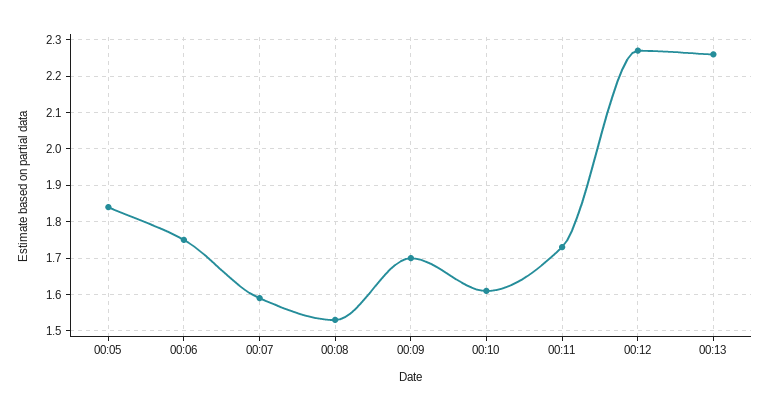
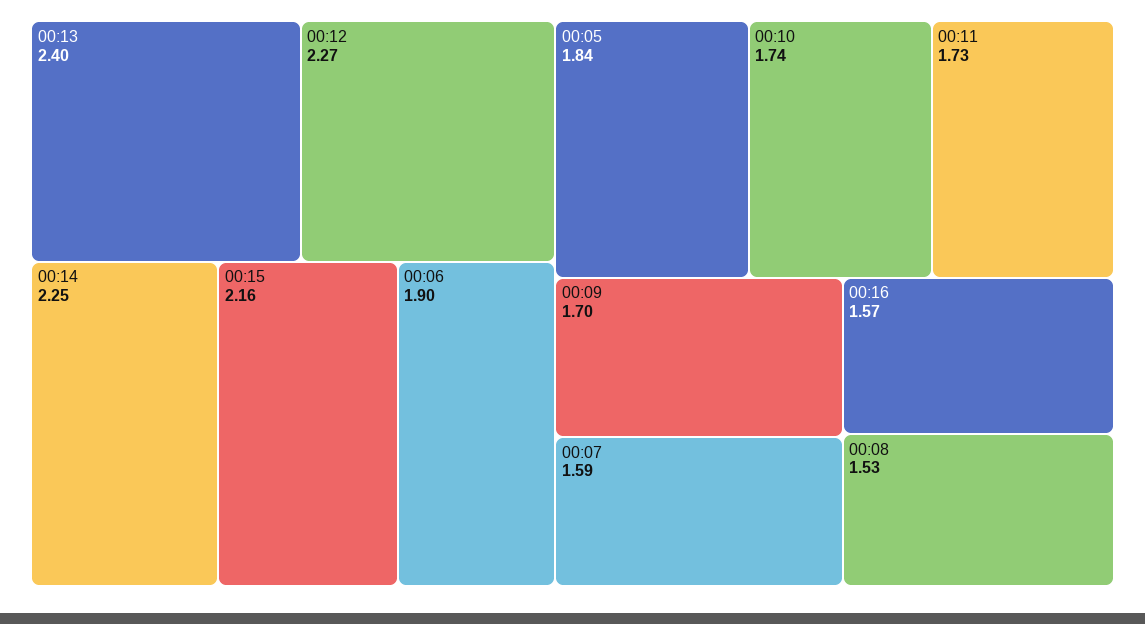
00:06: 1.75 -> 1.9
00:10: 1.6 -> 1.74
00:13: 2.25 -> 2.4
00:14: none -> 2.25
00:15: none -> 2.16
00:16: none -> 1.57

